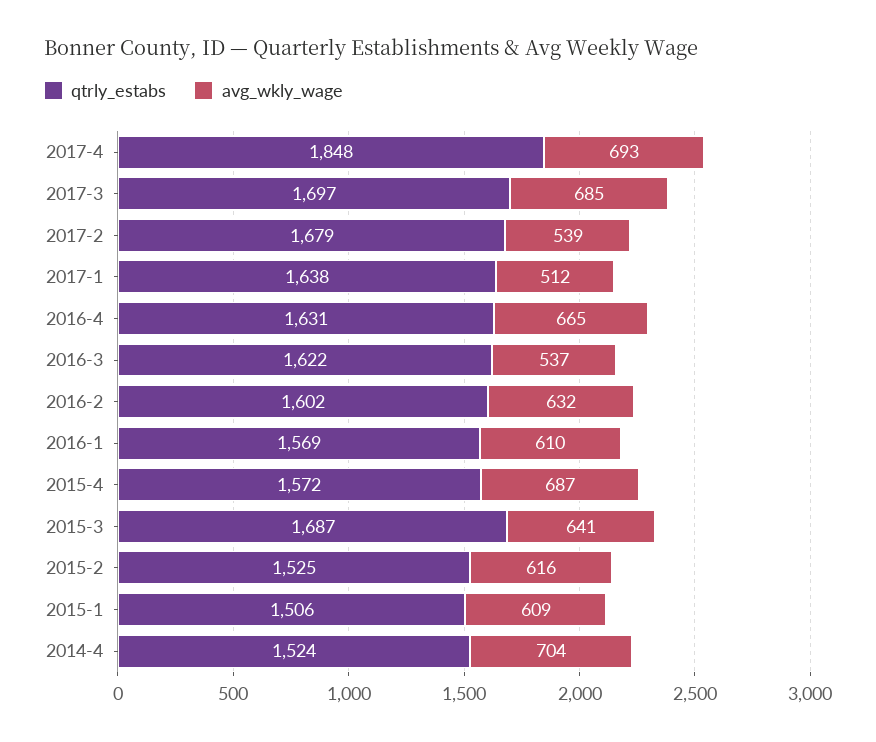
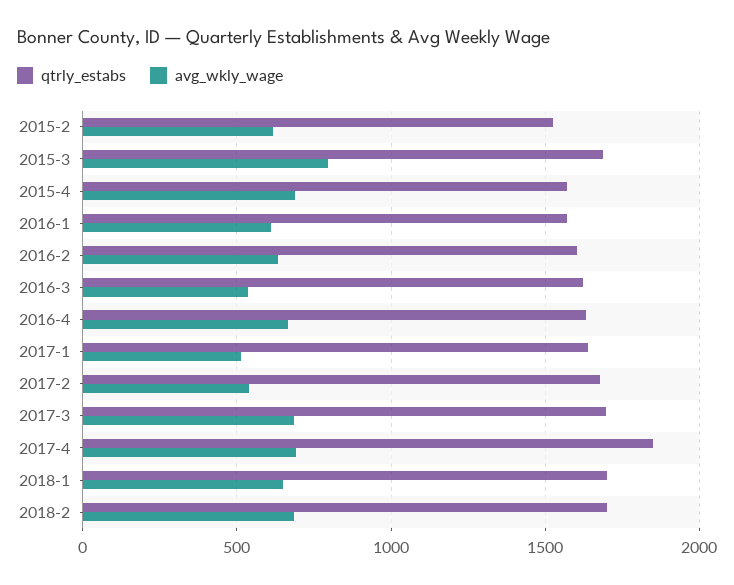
avg_wkly_wage, 2015-3: 641 -> 800
qtrly_estabs, 2015-1: 1506 -> none
avg_wkly_wage, 2015-1: 609 -> none
qtrly_estabs, 2014-4: 1524 -> none
avg_wkly_wage, 2014-4: 704 -> none
qtrly_estabs, 2018-1: none -> 1700
avg_wkly_wage, 2018-1: none -> 650
qtrly_estabs, 2018-2: none -> 1700
avg_wkly_wage, 2018-2: none -> 700

